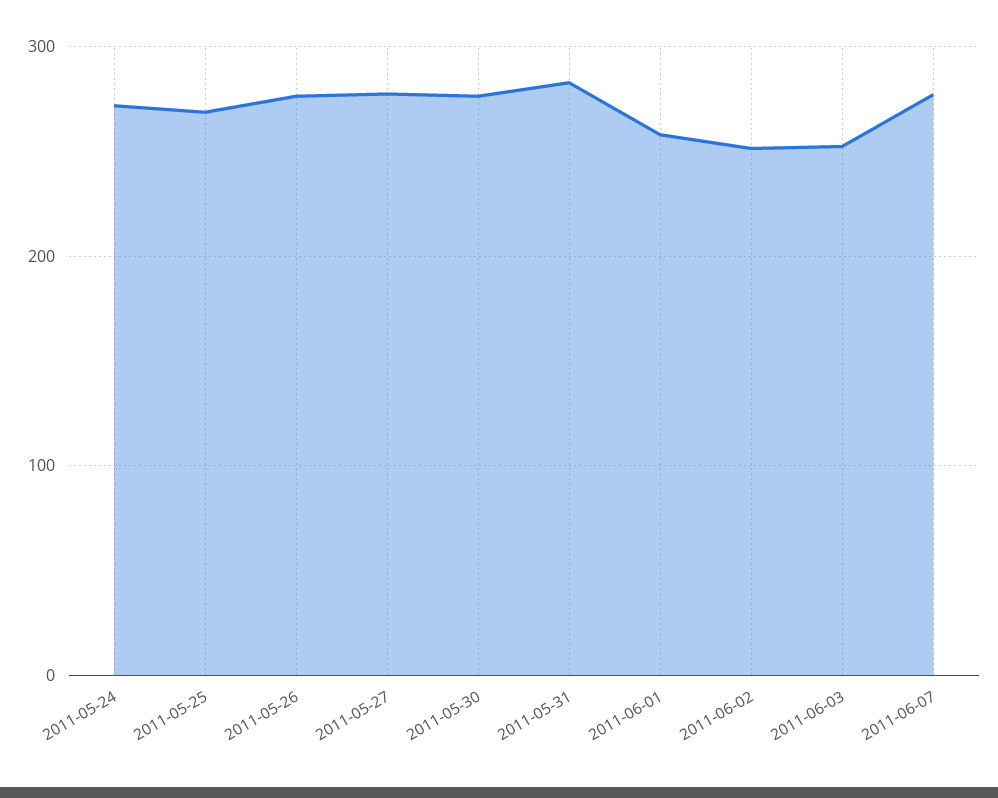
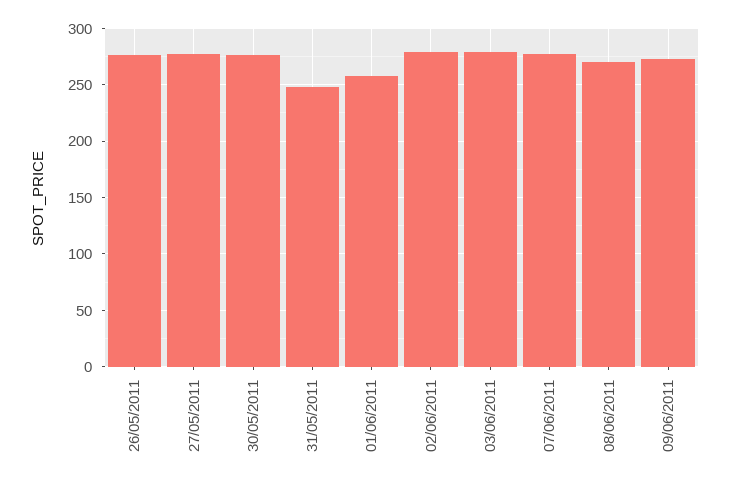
2011-05-24: 270 -> none
2011-05-25: 270 -> none
2011-05-31: 280 -> 250
2011-06-02: 250 -> 280
2011-06-03: 250 -> 280
08/06/2011: none -> 270
09/06/2011: none -> 270

